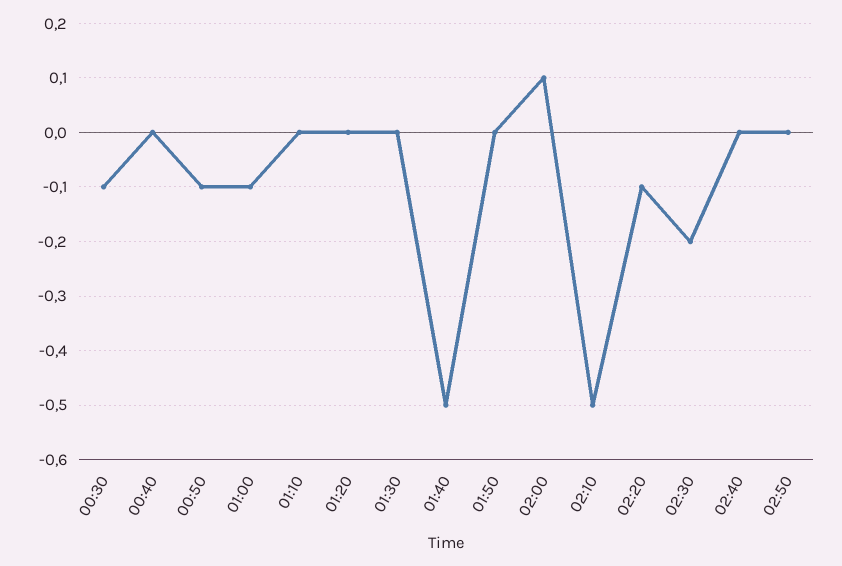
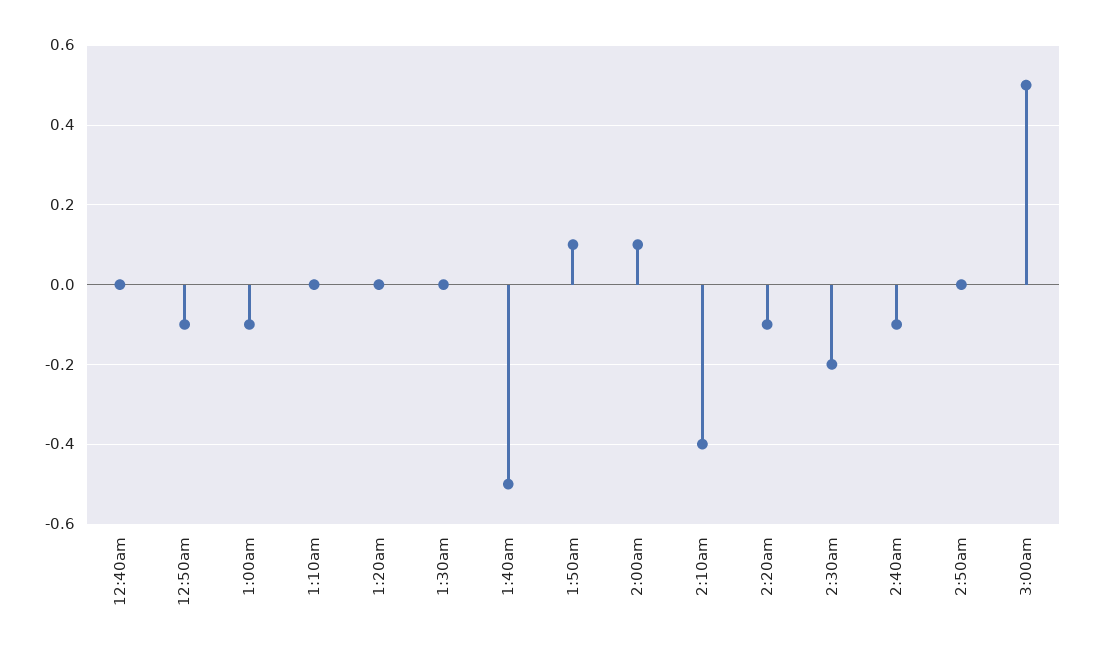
00:30: -0.1 -> none
01:50: 0 -> 0.1
02:10: -0.5 -> -0.4
02:40: 0 -> -0.1
3:00am: none -> 0.5

